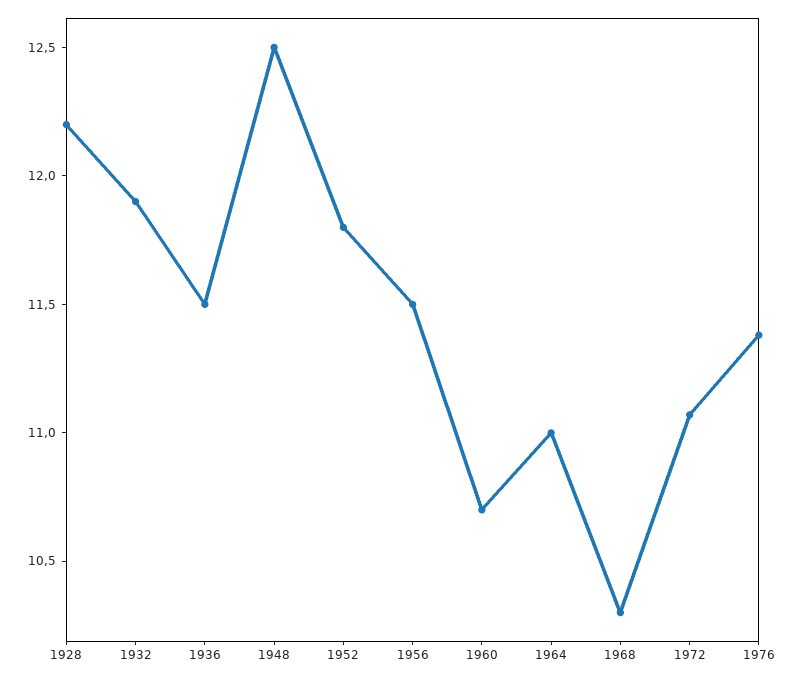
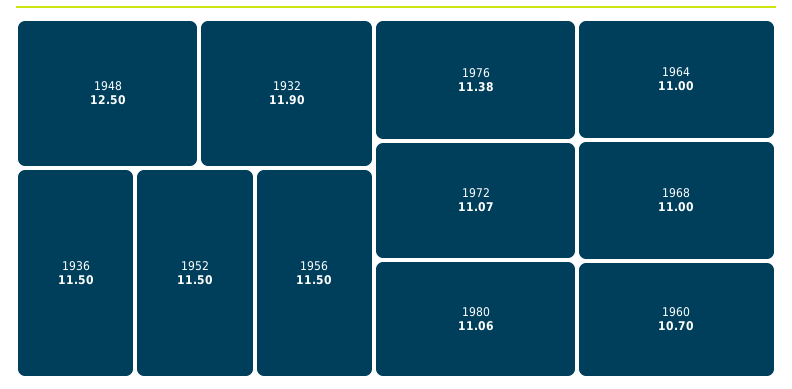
1928: 12.2 -> none
1952: 11.8 -> 11.5
1968: 10.3 -> 11
1980: none -> 11.06

